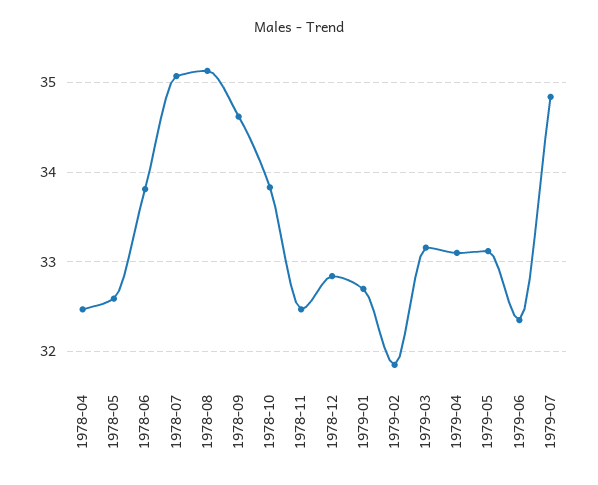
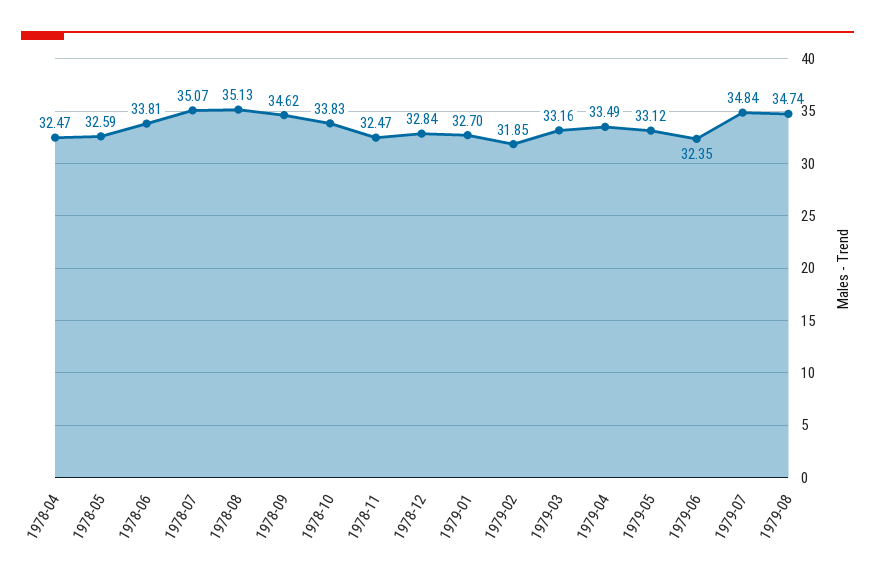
1979-04: 33.1 -> 33.49
1979-08: none -> 34.74

